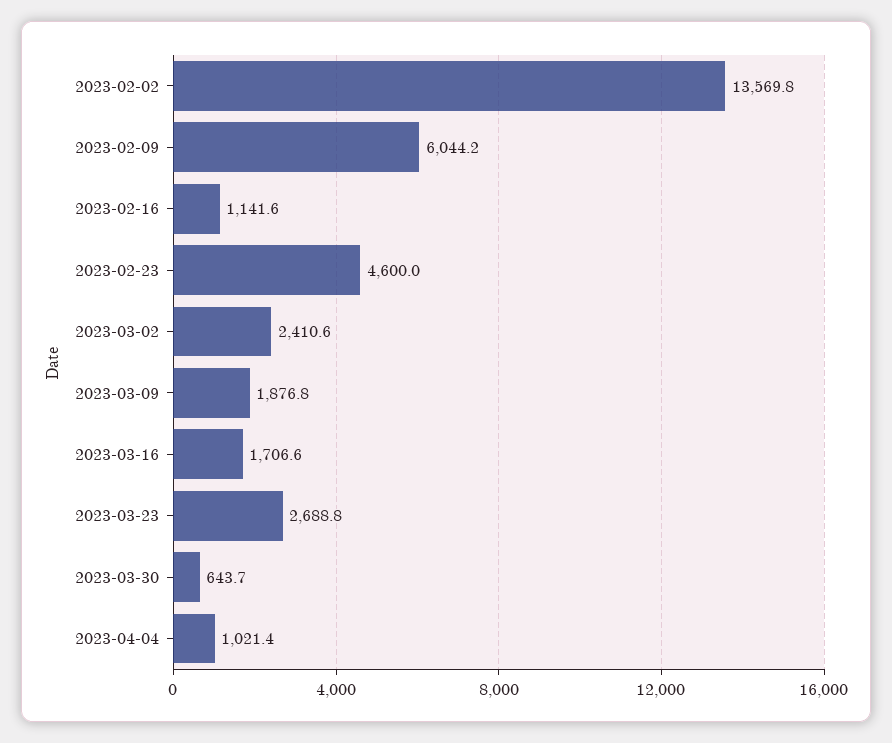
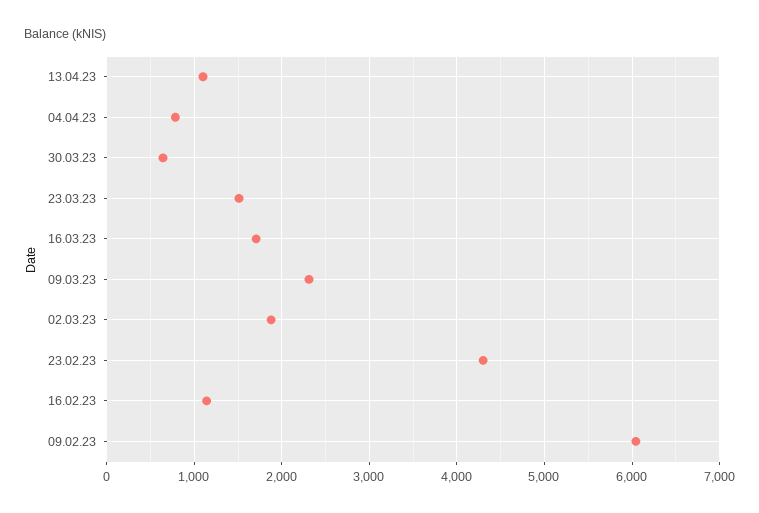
2023-02-02: 13569.8 -> none
2023-02-23: 4600 -> 4300
2023-03-02: 2410.6 -> 1900
2023-03-09: 1876.8 -> 2300
2023-03-23: 2688.8 -> 1500
2023-04-04: 1021.4 -> 800
13.04.23: none -> 1100

